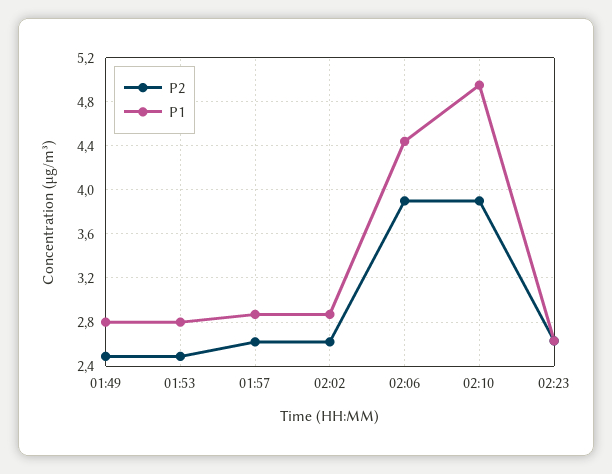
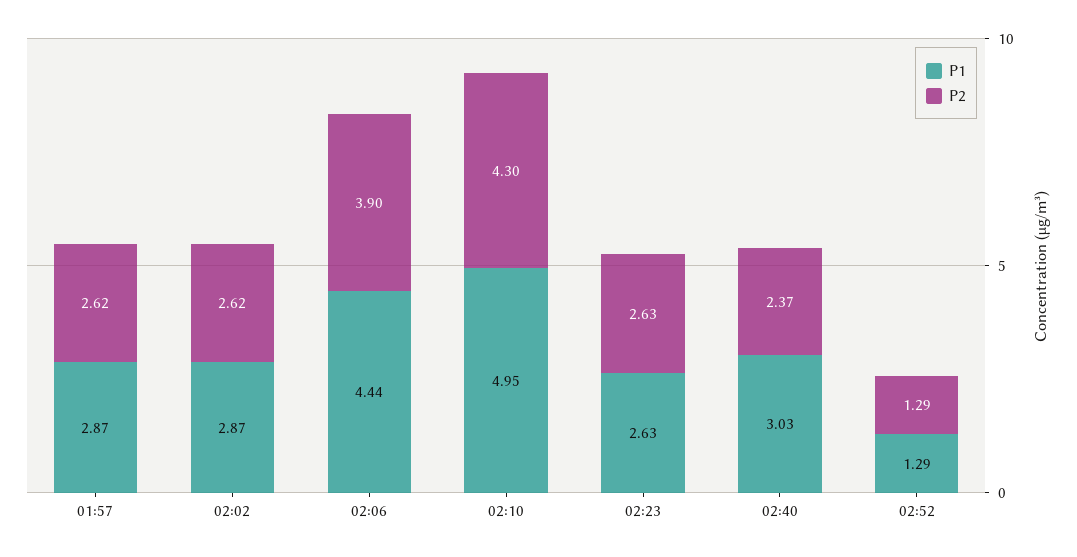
P2, 01:49: 2.5 -> none
P1, 01:49: 2.8 -> none
P2, 01:53: 2.5 -> none
P1, 01:53: 2.8 -> none
P2, 02:10: 3.9 -> 4.3
P1, 02:40: none -> 3.03
P2, 02:40: none -> 2.37
P1, 02:52: none -> 1.29
P2, 02:52: none -> 1.29

